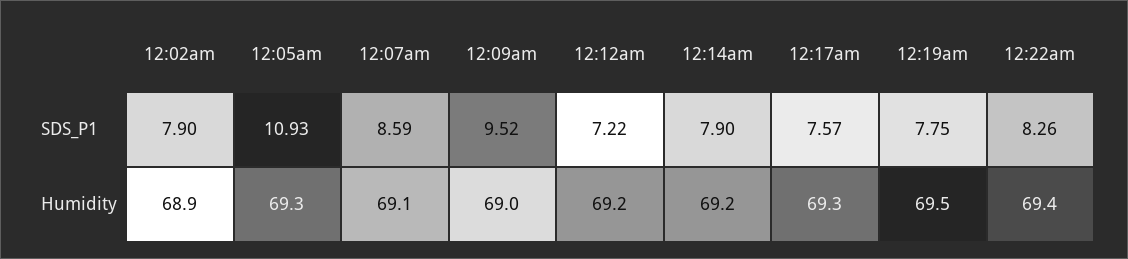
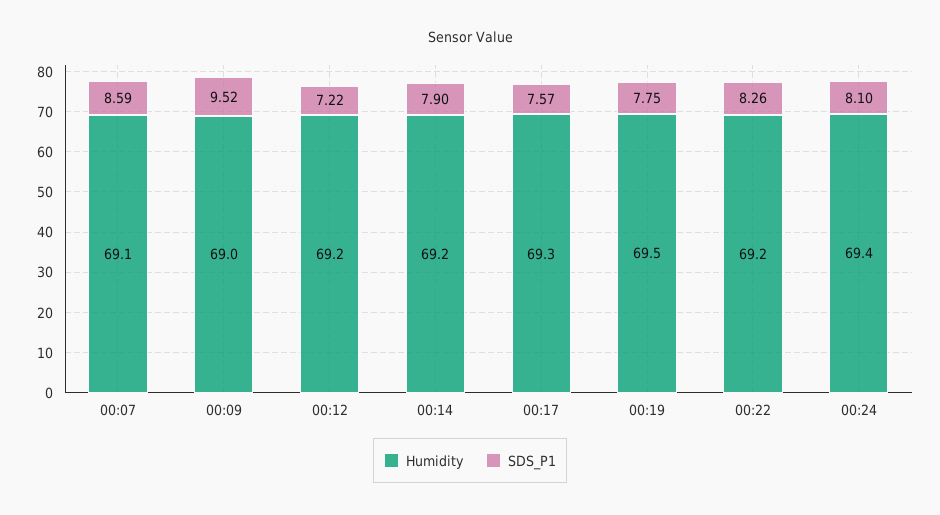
SDS_P1, 12:02am: 7.9 -> none
SDS_P1, 12:05am: 10.93 -> none
Humidity, 12:02am: 68.9 -> none
Humidity, 12:05am: 69.3 -> none
Humidity, 12:22am: 69.4 -> 69.2
Humidity, 00:24: none -> 69.4
SDS_P1, 00:24: none -> 8.1

